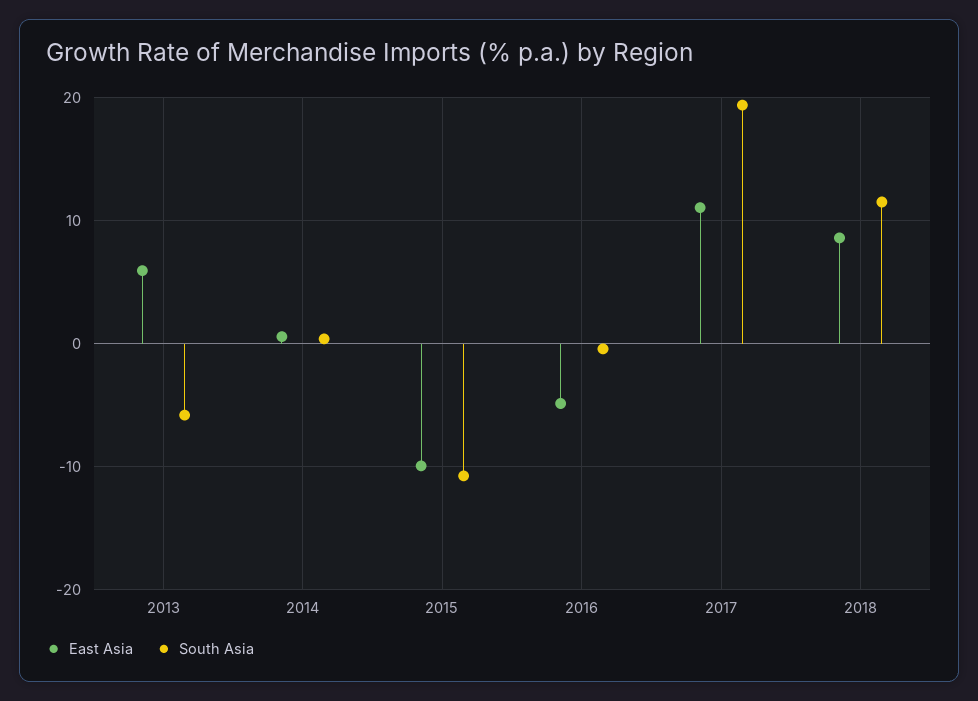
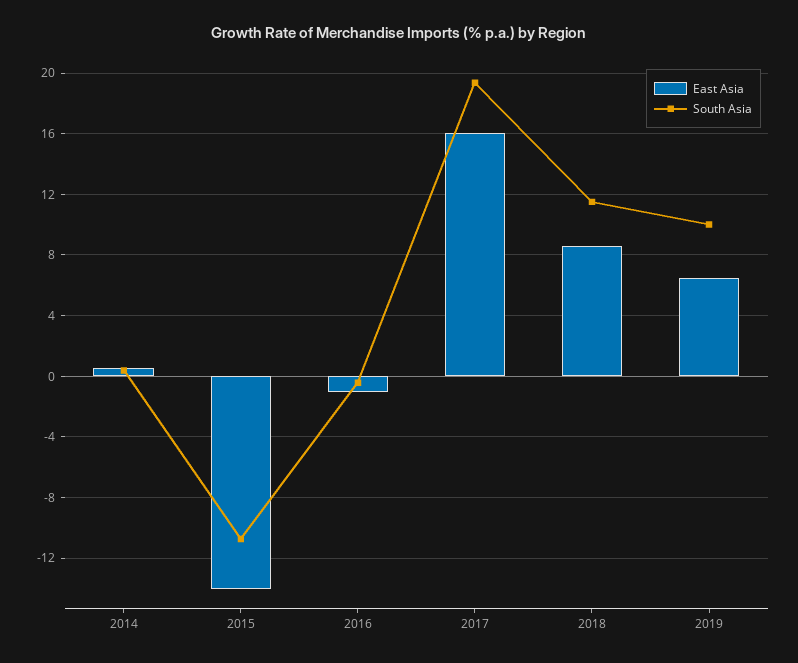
East Asia, 2013: 6 -> none
South Asia, 2013: -6 -> none
East Asia, 2015: -10 -> -14
East Asia, 2016: -5 -> -1
East Asia, 2017: 11 -> 16
East Asia, 2019: none -> 6.5
South Asia, 2019: none -> 10

